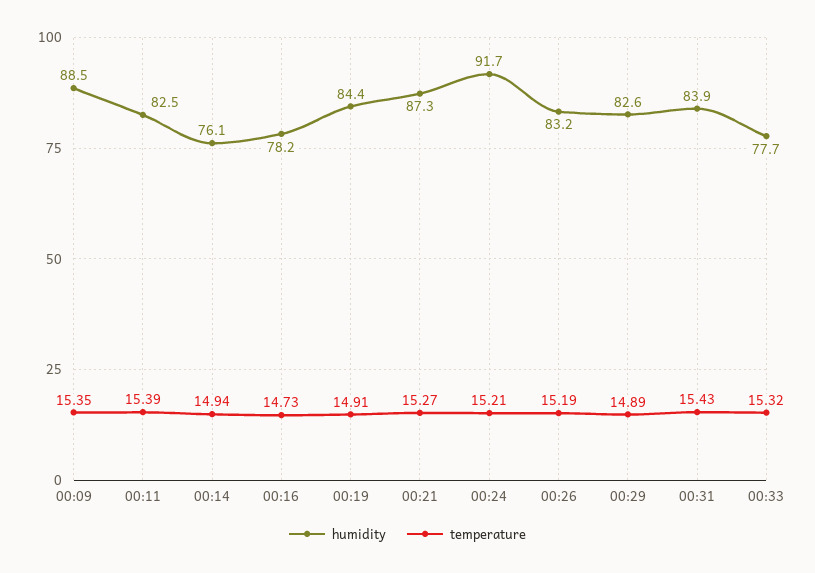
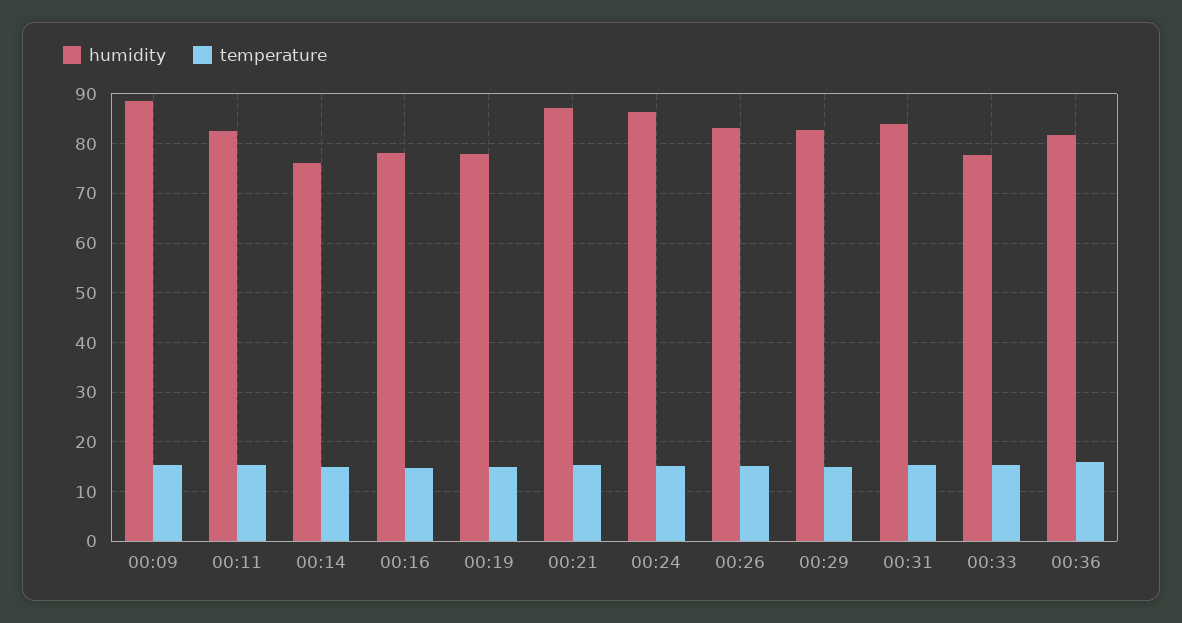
humidity, 00:19: 84.4 -> 78
humidity, 00:24: 91.7 -> 86
humidity, 00:36: none -> 82
temperature, 00:36: none -> 16

